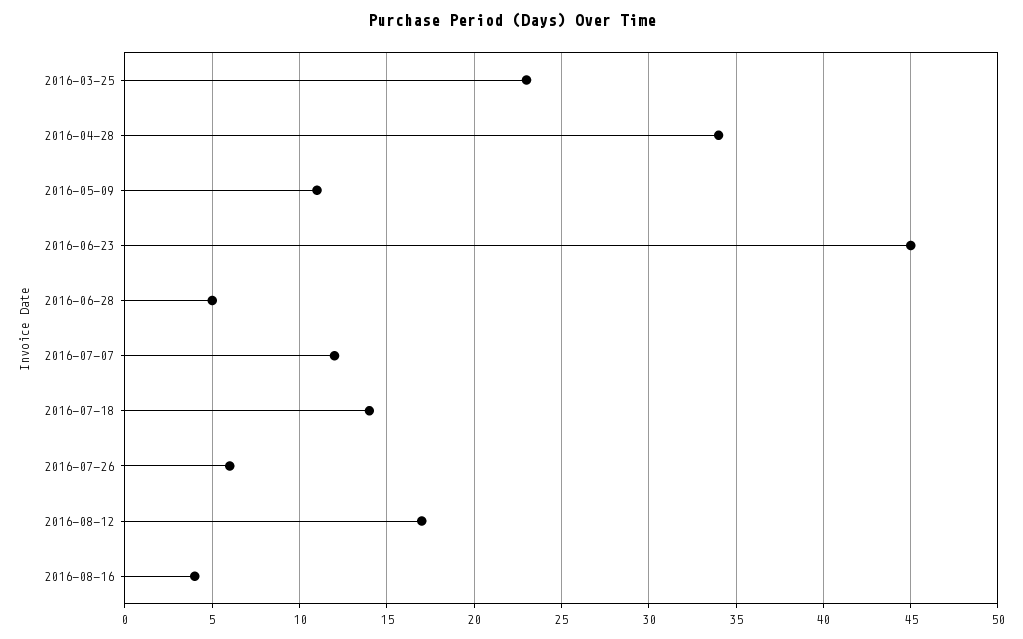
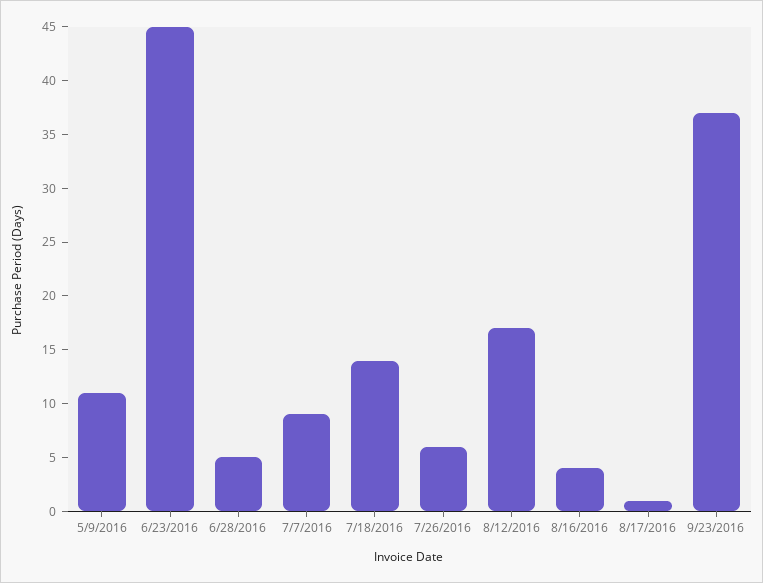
2016-03-25: 23 -> none
2016-04-28: 34 -> none
2016-07-07: 12 -> 9
8/17/2016: none -> 1
9/23/2016: none -> 37

